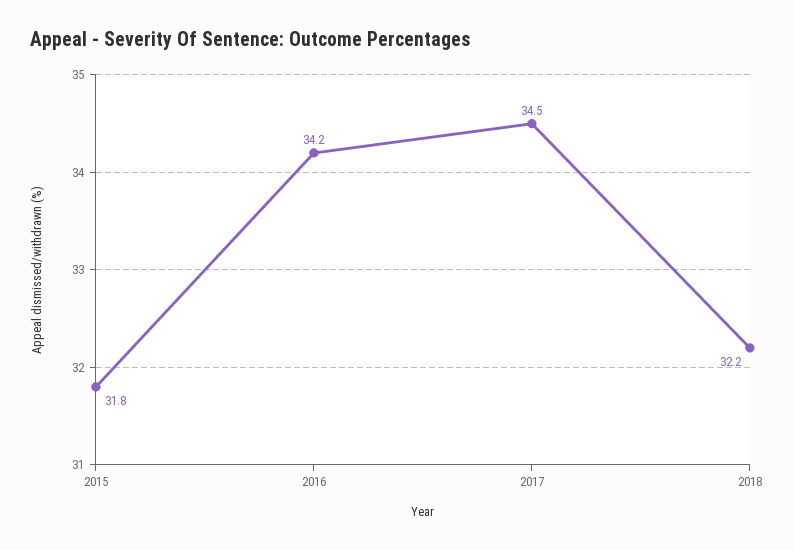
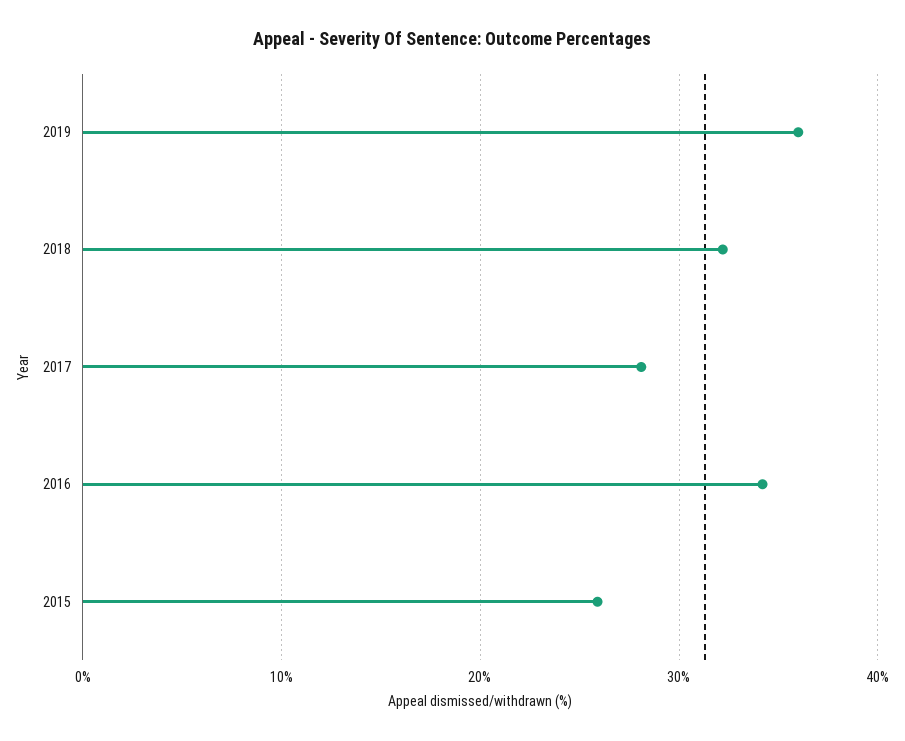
2015: 31.8 -> 26
2017: 34.5 -> 28
2019: none -> 36

